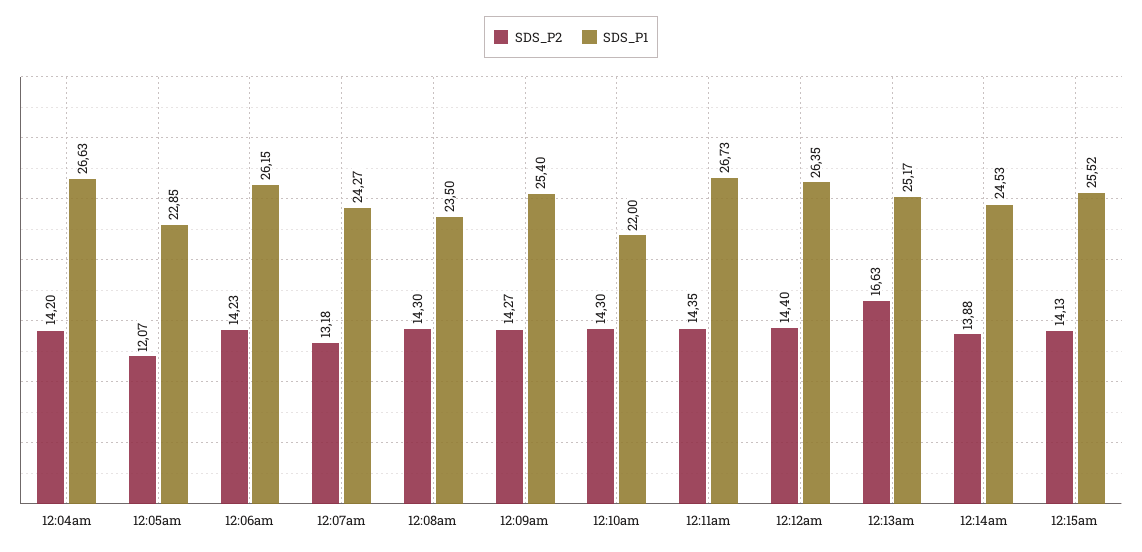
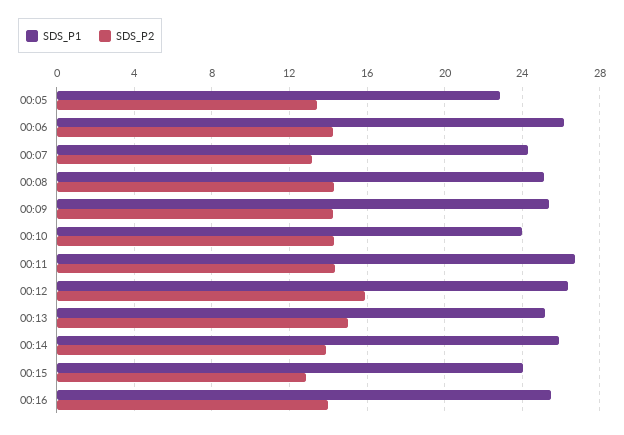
SDS_P2, 12:04am: 14.2 -> none
SDS_P1, 12:04am: 26.63 -> none
SDS_P2, 12:05am: 12.07 -> 13.5
SDS_P1, 12:08am: 23.5 -> 25
SDS_P1, 12:10am: 22 -> 24
SDS_P2, 12:12am: 14.4 -> 16
SDS_P2, 12:13am: 16.63 -> 15
SDS_P1, 12:14am: 24.53 -> 26
SDS_P2, 12:15am: 14.13 -> 13
SDS_P1, 12:15am: 25.52 -> 24
SDS_P1, 00:16: none -> 25.5
SDS_P2, 00:16: none -> 14

